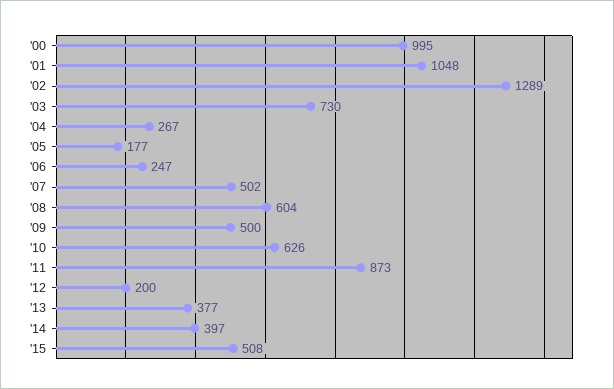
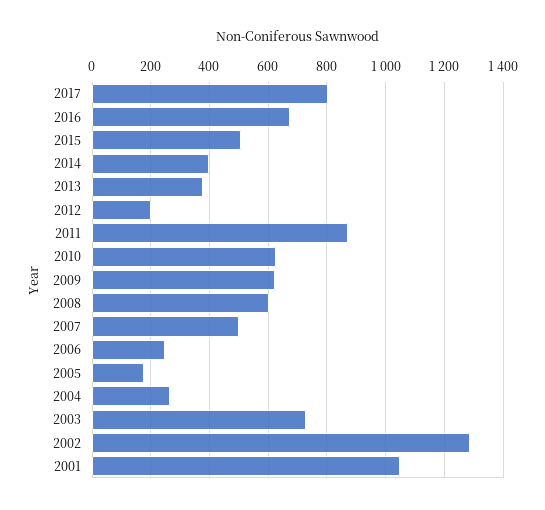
'00: 995 -> none
'09: 500 -> 625
2017: none -> 800
2016: none -> 675

